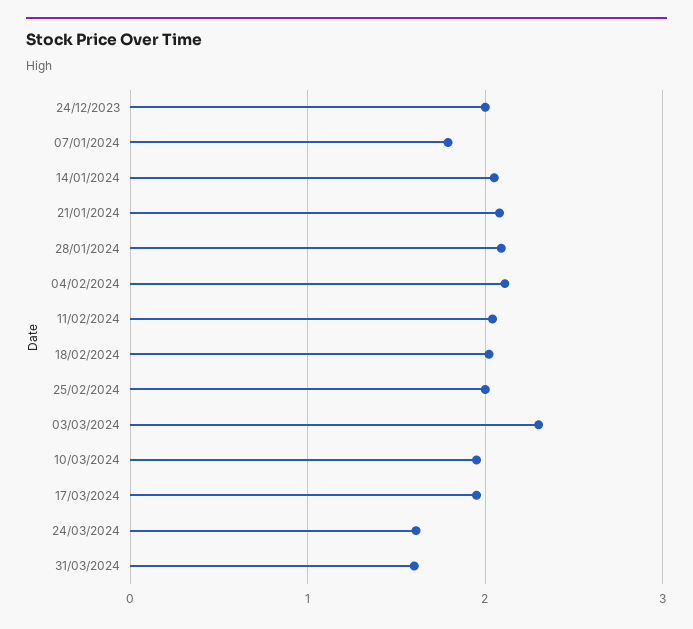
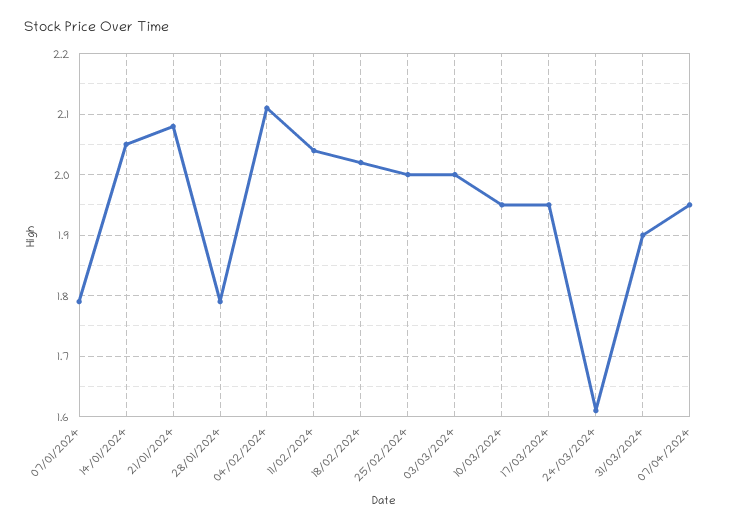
24/12/2023: 2 -> none
28/01/2024: 2.1 -> 1.79
03/03/2024: 2.3 -> 2
31/03/2024: 1.6 -> 1.9
07/04/2024: none -> 1.95

